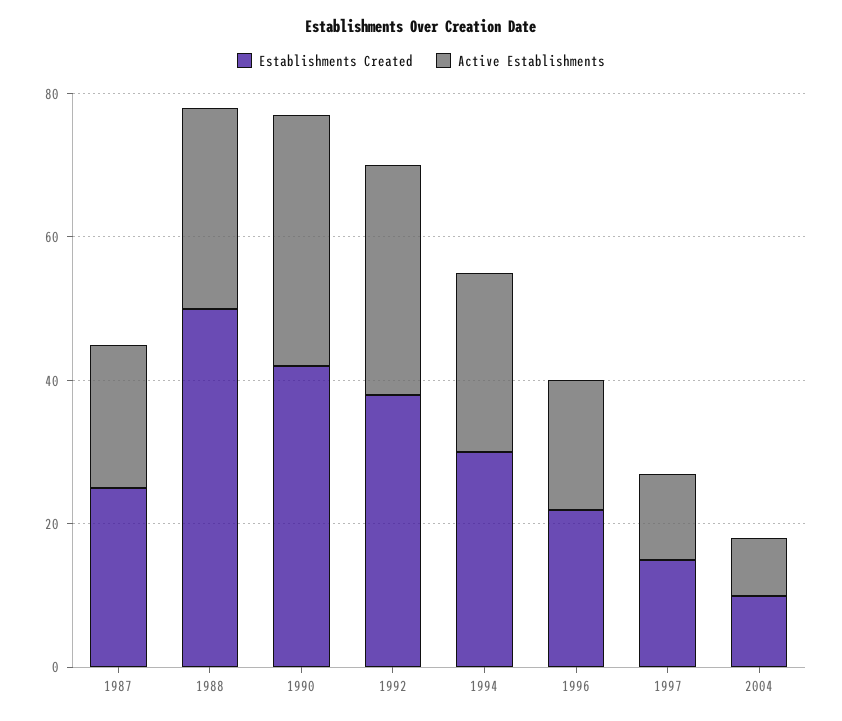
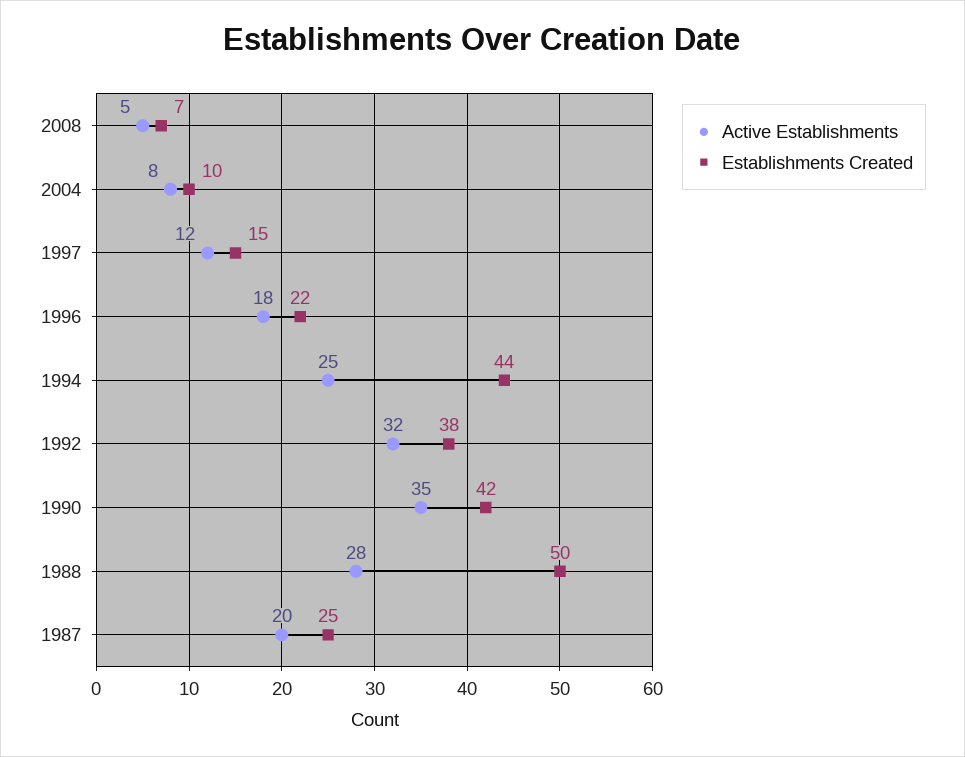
Establishments Created, 1994: 30 -> 44
Active Establishments, 2008: none -> 5
Establishments Created, 2008: none -> 7

